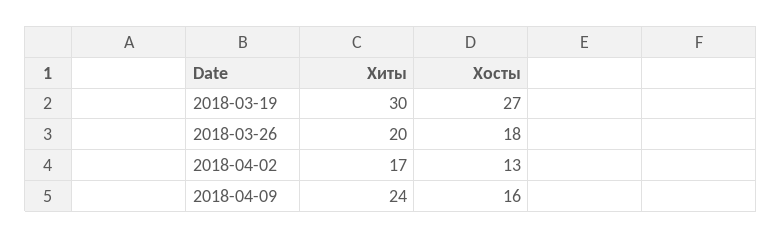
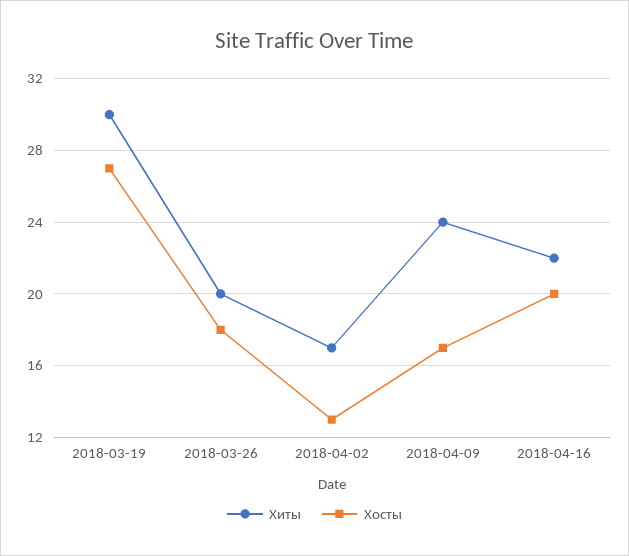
Хосты, 2018-04-09: 16 -> 17
Хиты, 2018-04-16: none -> 22
Хосты, 2018-04-16: none -> 20

